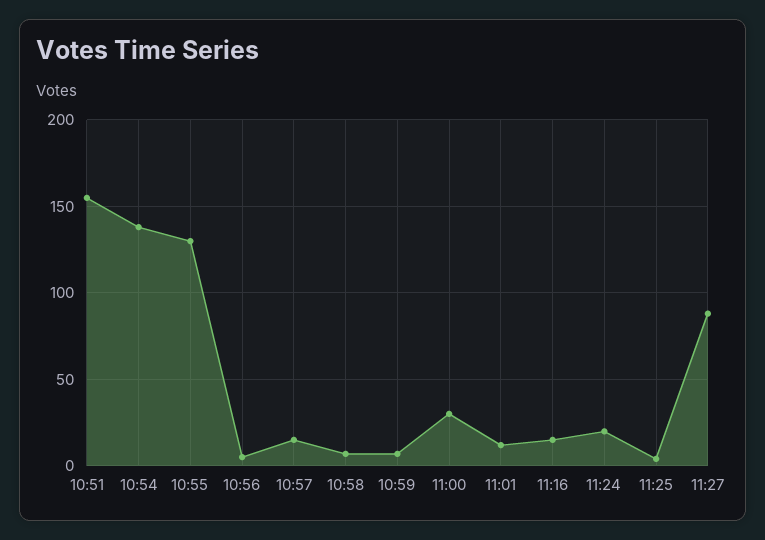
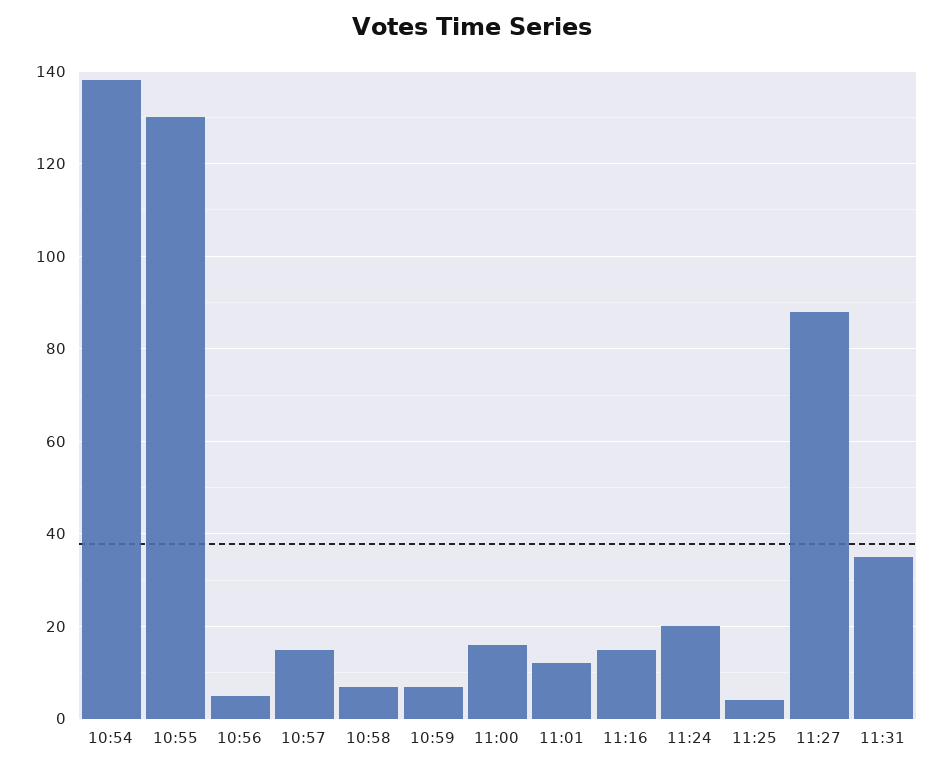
10:51: 155 -> none
11:00: 30 -> 15
11:31: none -> 35

